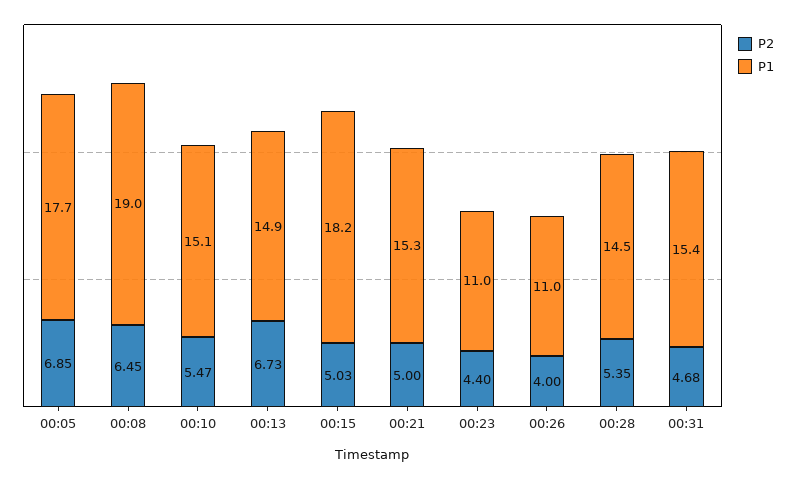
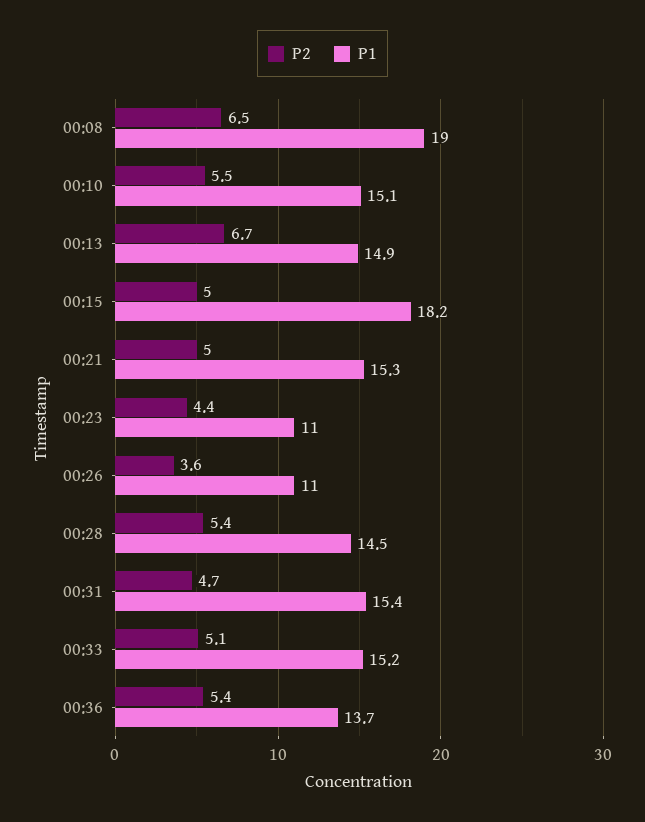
P2, 00:05: 6.85 -> none
P1, 00:05: 17.7 -> none
P2, 00:26: 4 -> 3.6
P2, 00:33: none -> 5.1
P1, 00:33: none -> 15.2
P2, 00:36: none -> 5.4
P1, 00:36: none -> 13.7

